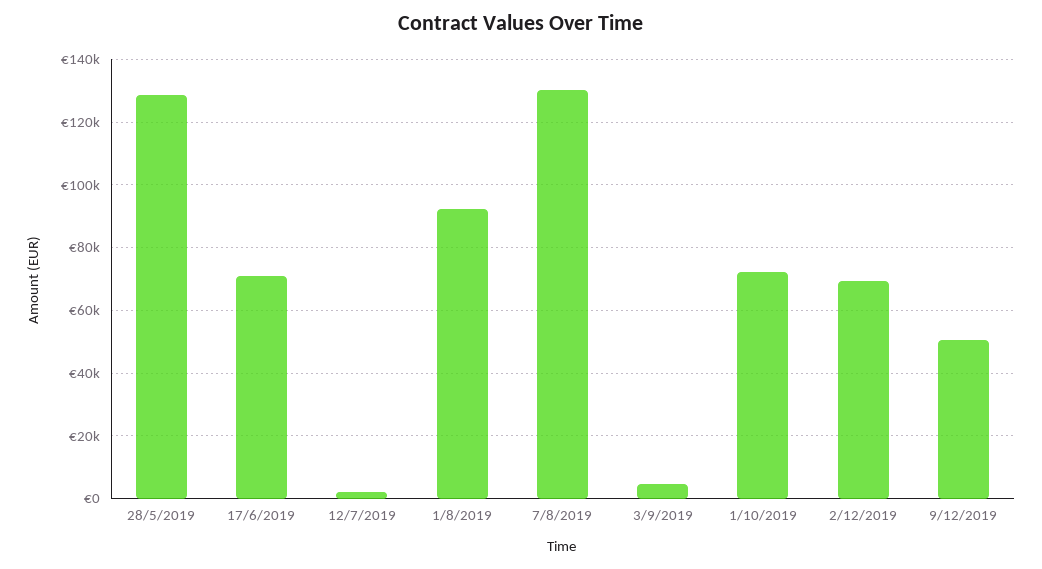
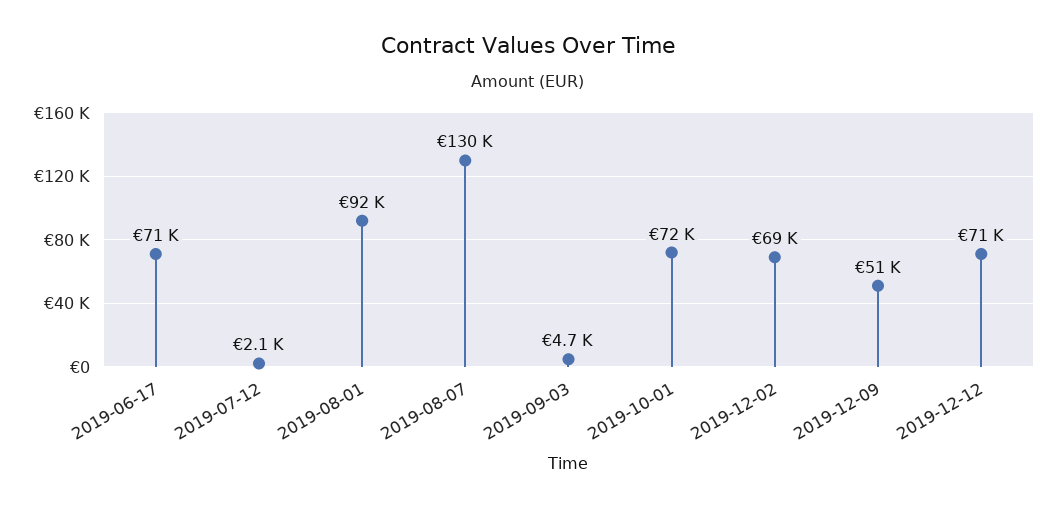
28/5/2019: 128000 -> none
2019-12-12: none -> 71000

